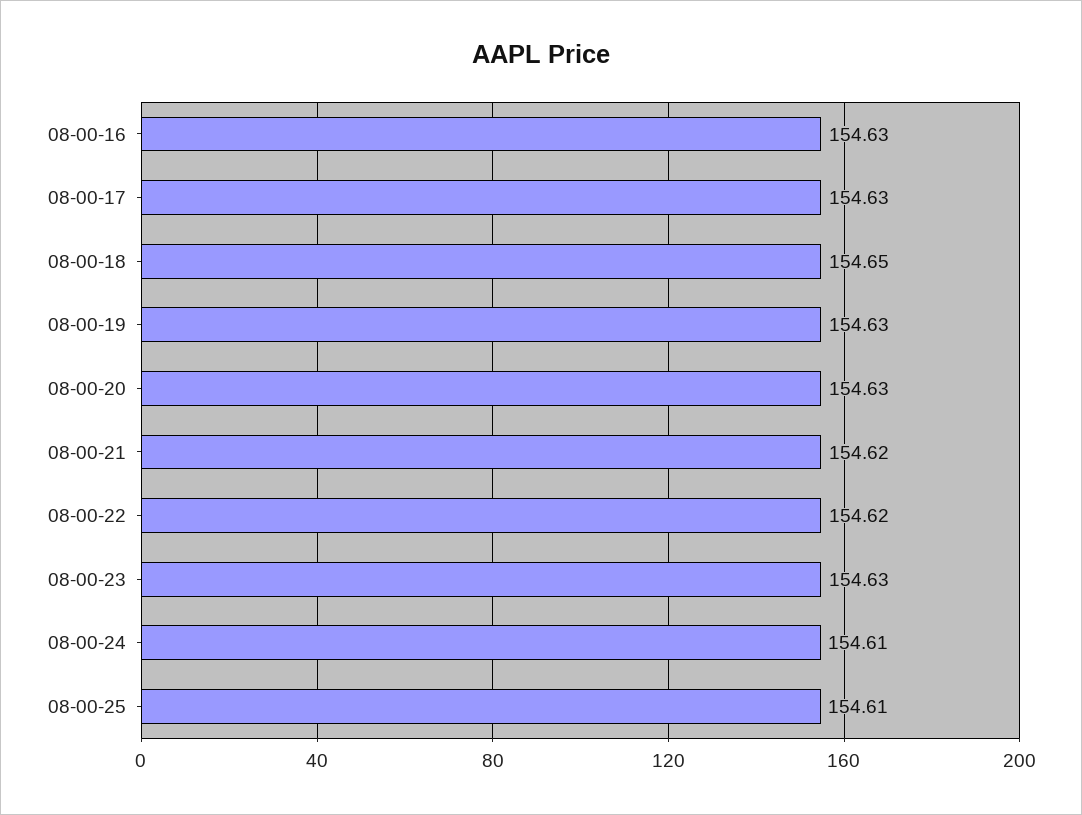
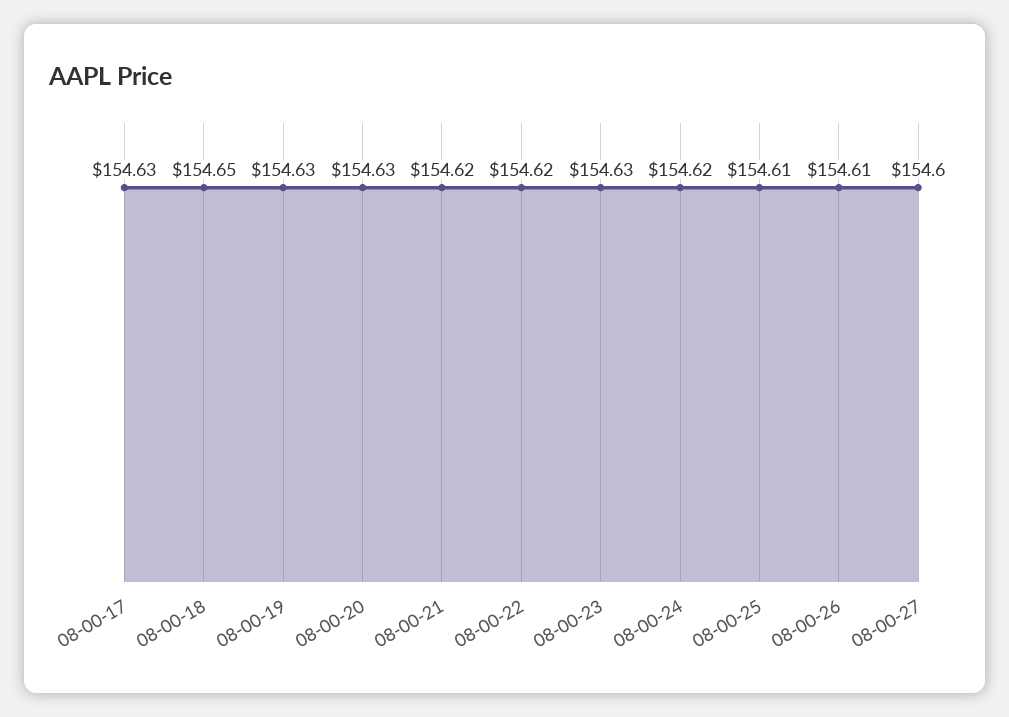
08-00-16: 154.63 -> none
08-00-24: 154.61 -> 154.62
08-00-26: none -> 154.61
08-00-27: none -> 154.6

